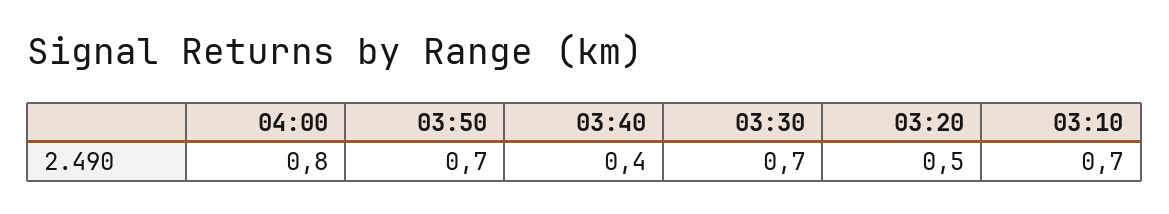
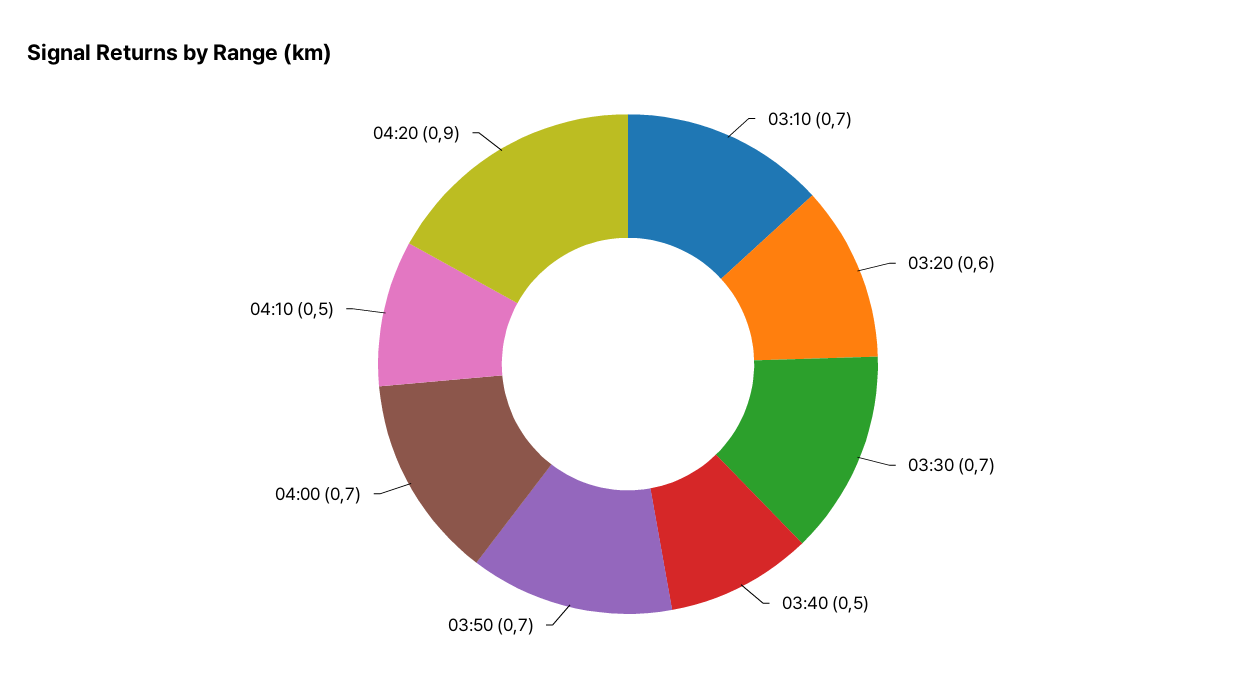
04:00: 0.8 -> 0.7
03:40: 0.4 -> 0.5
03:20: 0.5 -> 0.6
04:10: none -> 0.5
04:20: none -> 0.9

